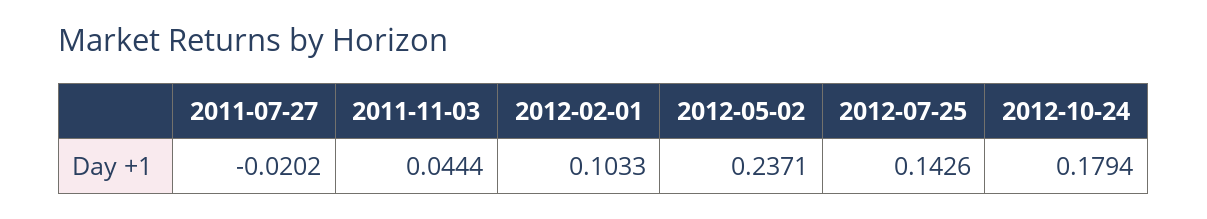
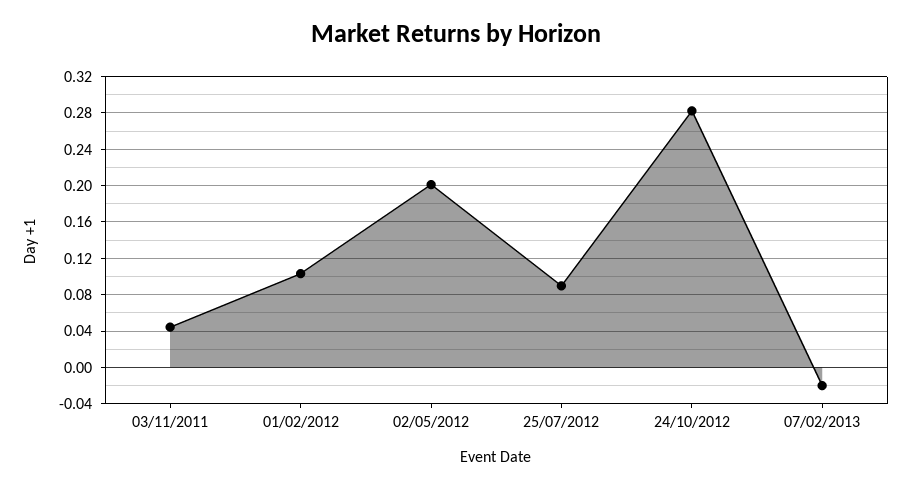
2011-07-27: -0.0202 -> none
2012-05-02: 0.2371 -> 0.2
2012-07-25: 0.1426 -> 0.09
2012-10-24: 0.1794 -> 0.28
07/02/2013: none -> -0.02

